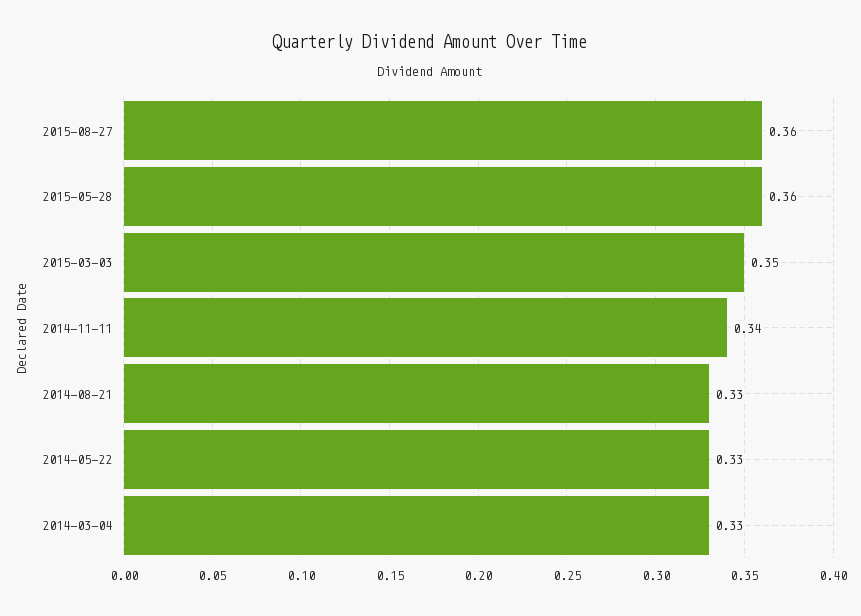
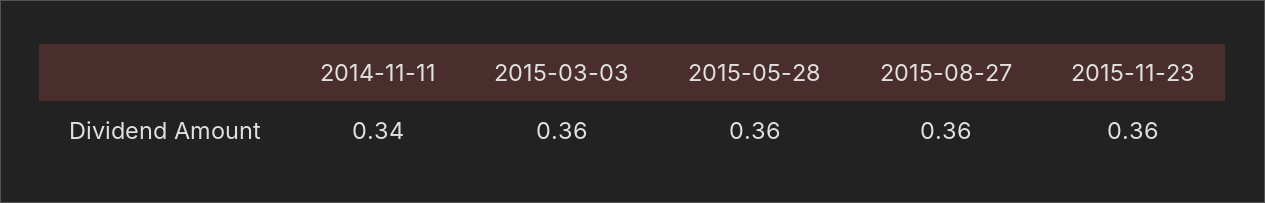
2015-03-03: 0.35 -> 0.36
2014-08-21: 0.33 -> none
2014-05-22: 0.33 -> none
2014-03-04: 0.33 -> none
2015-11-23: none -> 0.36

